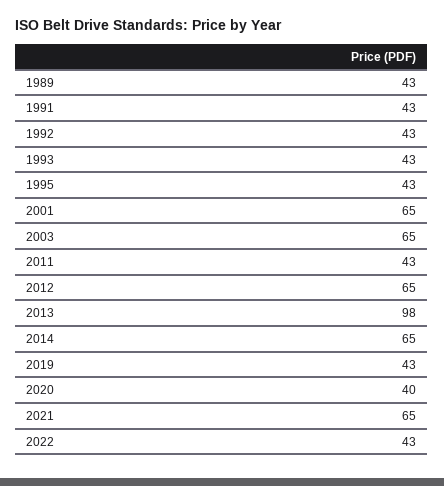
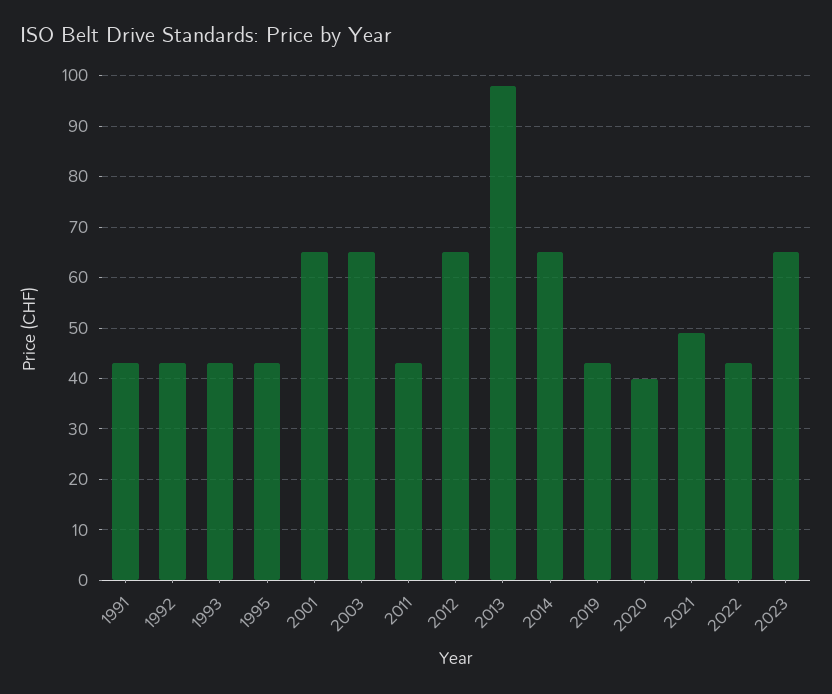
1989: 43 -> none
2021: 65 -> 50
2023: none -> 65

